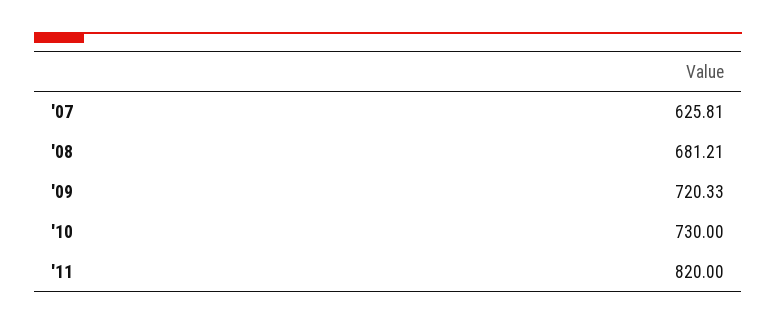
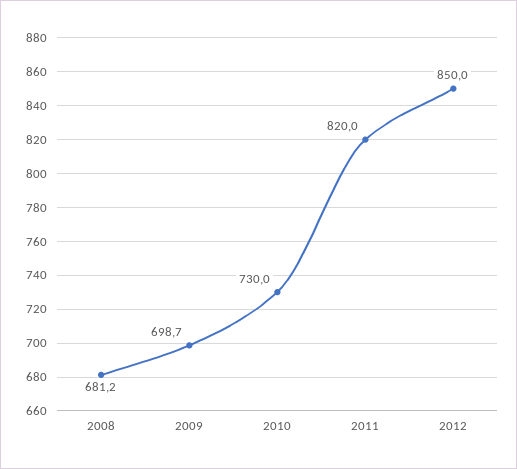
'07: 625.81 -> none
'09: 720.33 -> 698.7
2012: none -> 850

